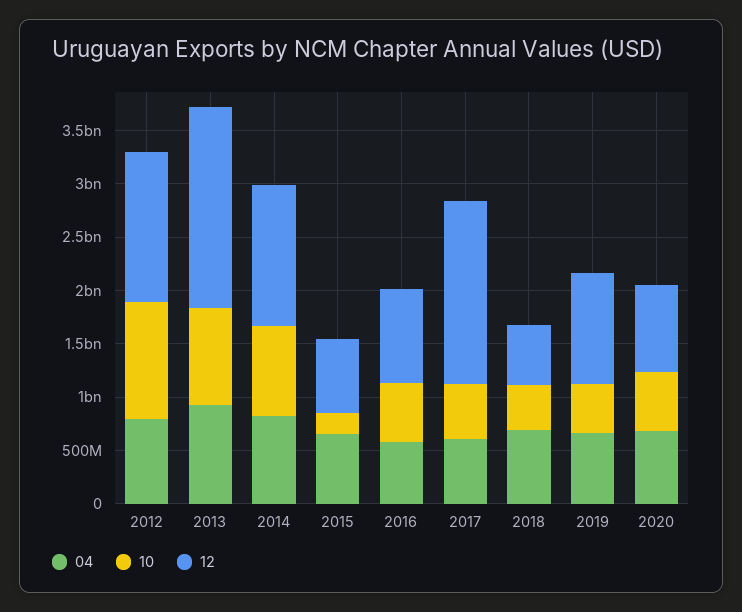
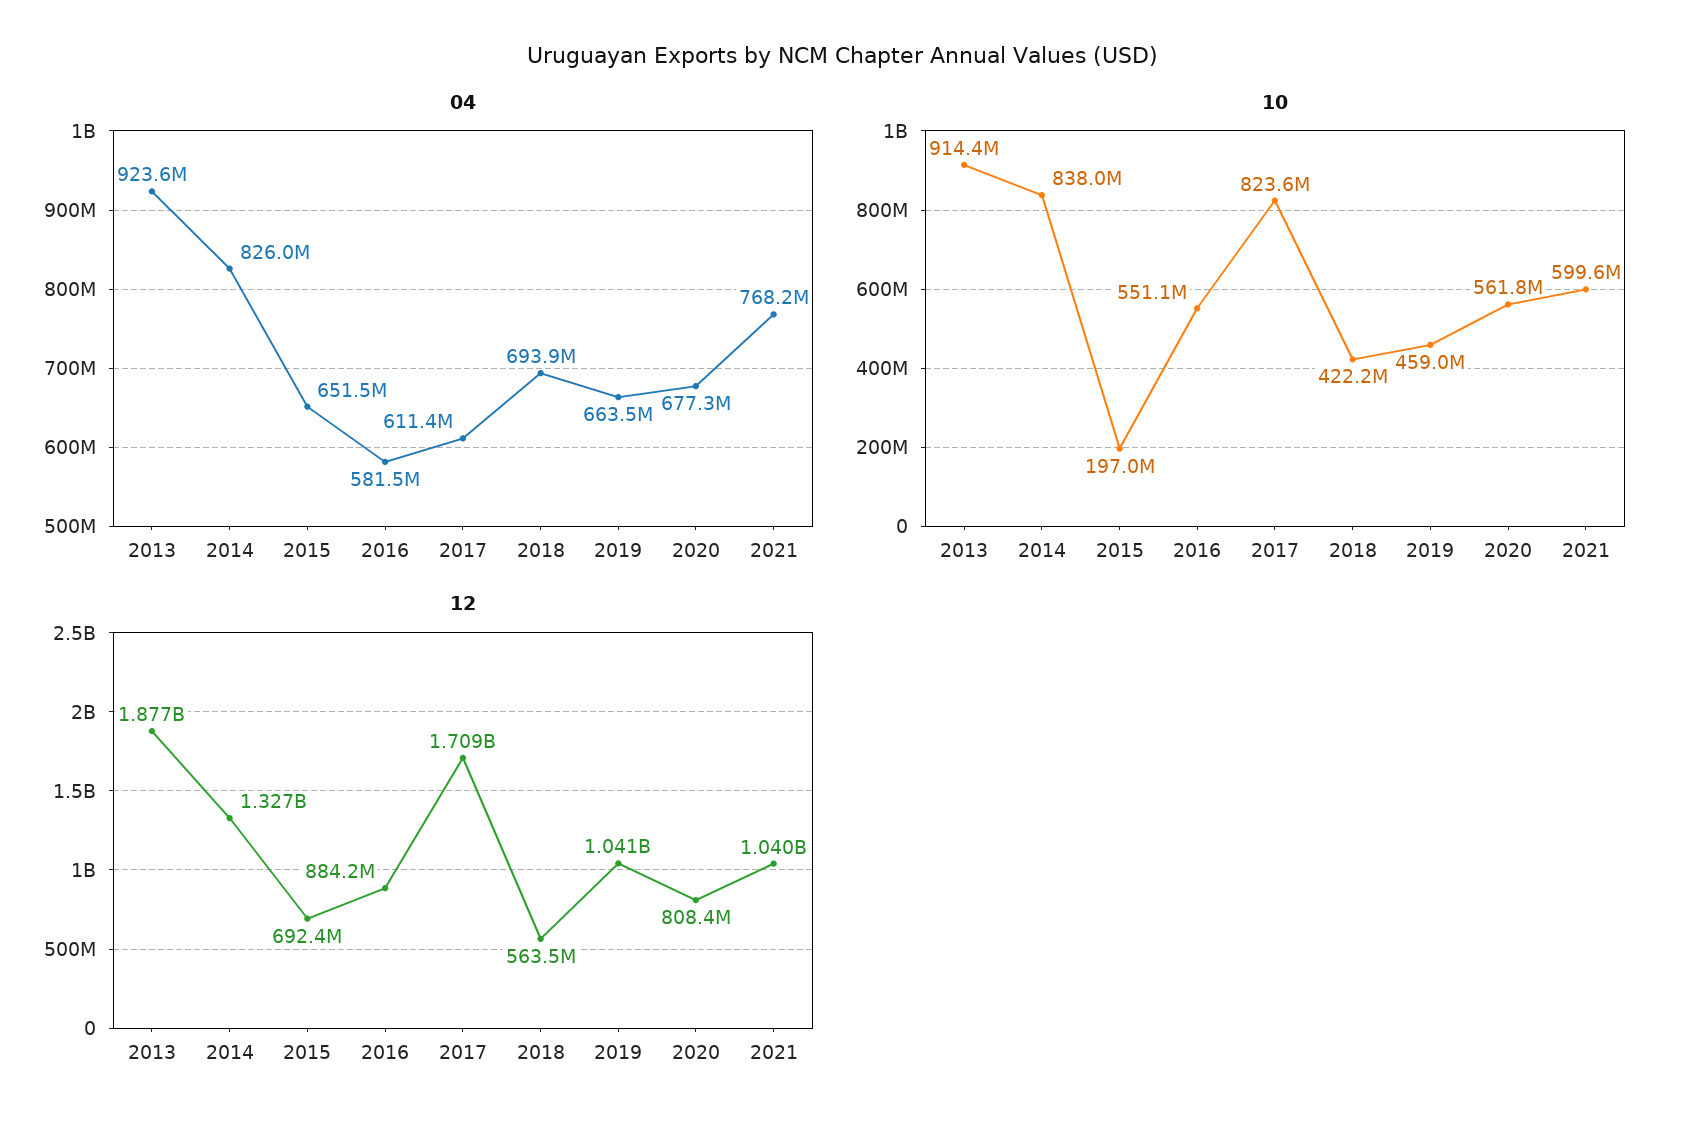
04, 2012: 800000000 -> none
10, 2012: 1100000000 -> none
12, 2012: 1400000000 -> none
10, 2017: 500000000 -> 823600000
04, 2021: none -> 768200000
10, 2021: none -> 599600000
12, 2021: none -> 1040000000

